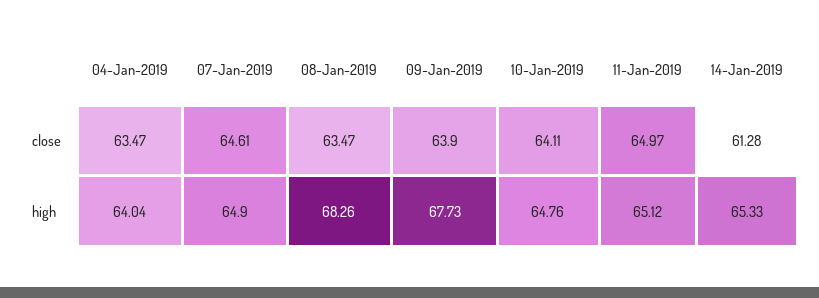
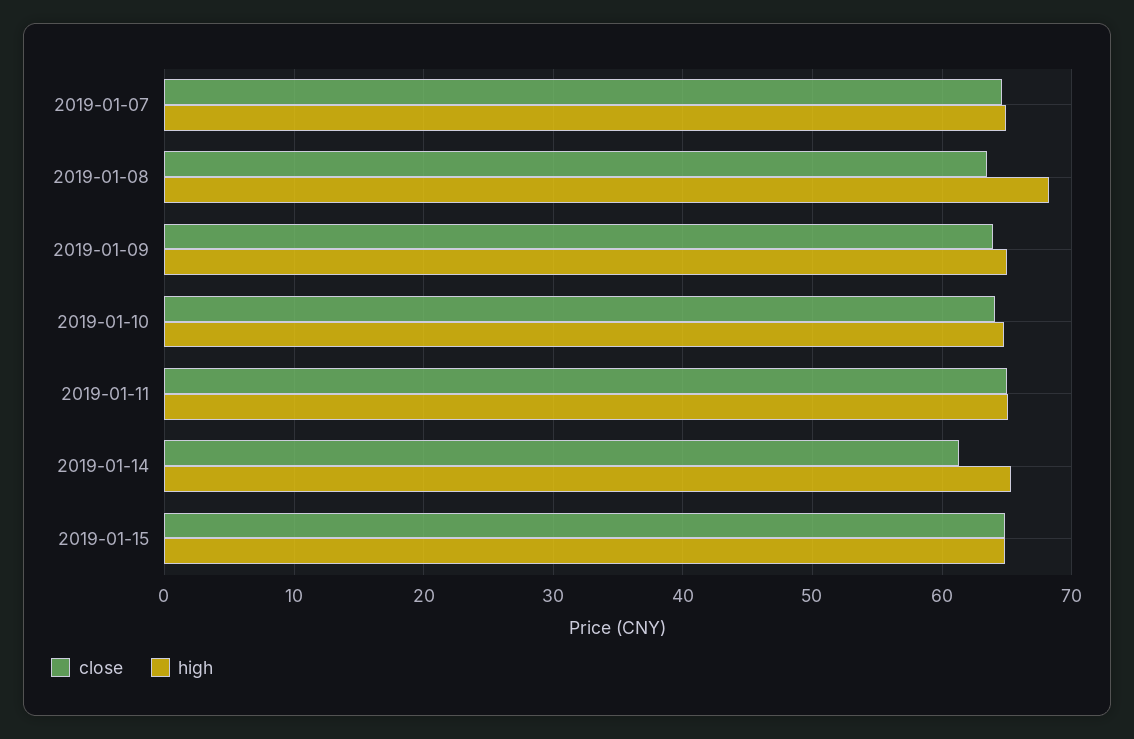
close, 04-Jan-2019: 63.47 -> none
high, 04-Jan-2019: 64.04 -> none
high, 09-Jan-2019: 67.73 -> 65
close, 2019-01-15: none -> 65
high, 2019-01-15: none -> 65

